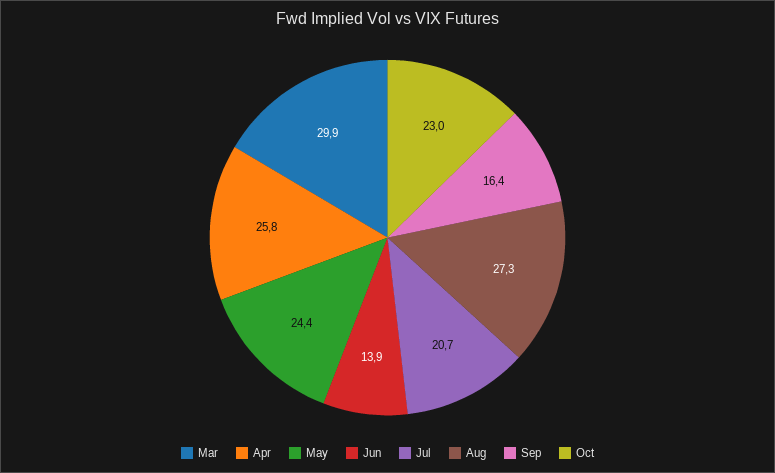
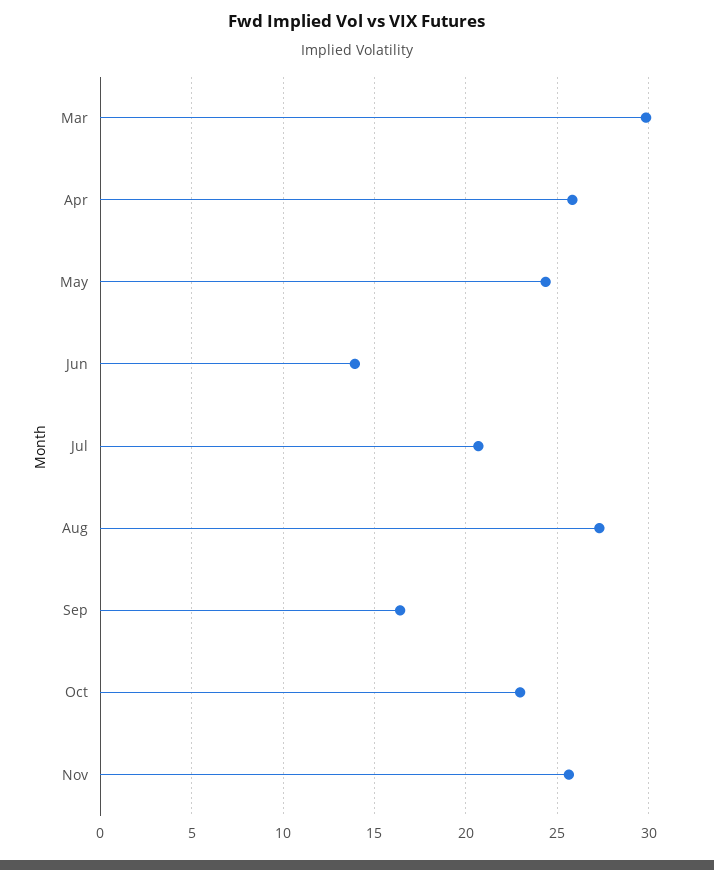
Nov: none -> 25.5

